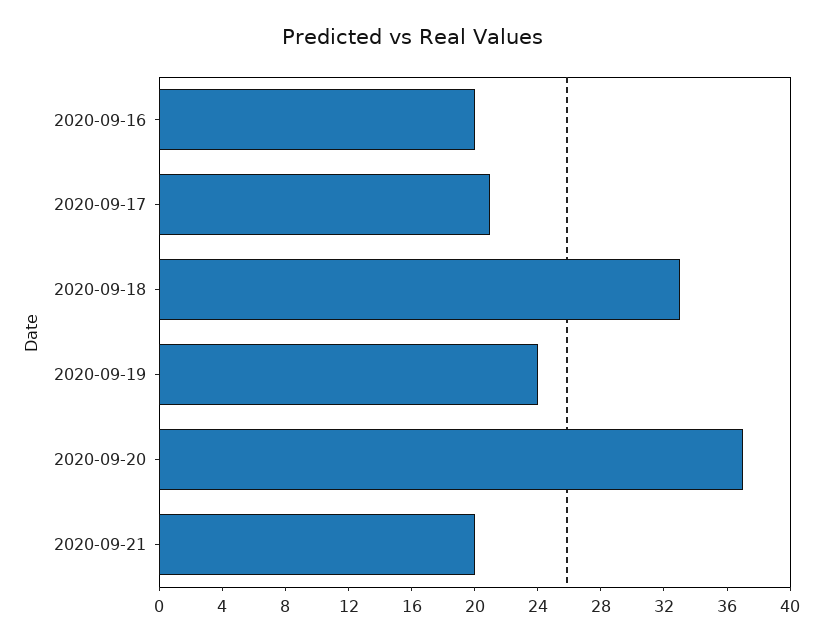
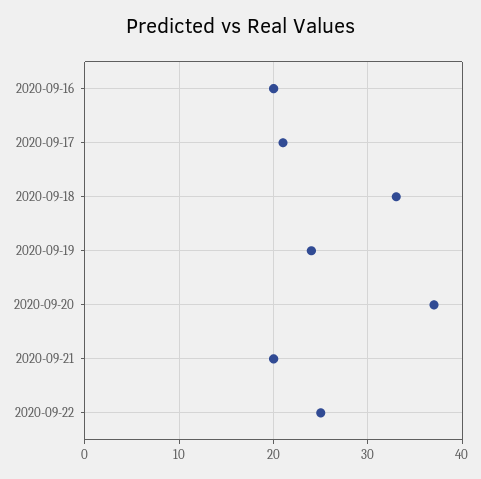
2020-09-22: none -> 25

